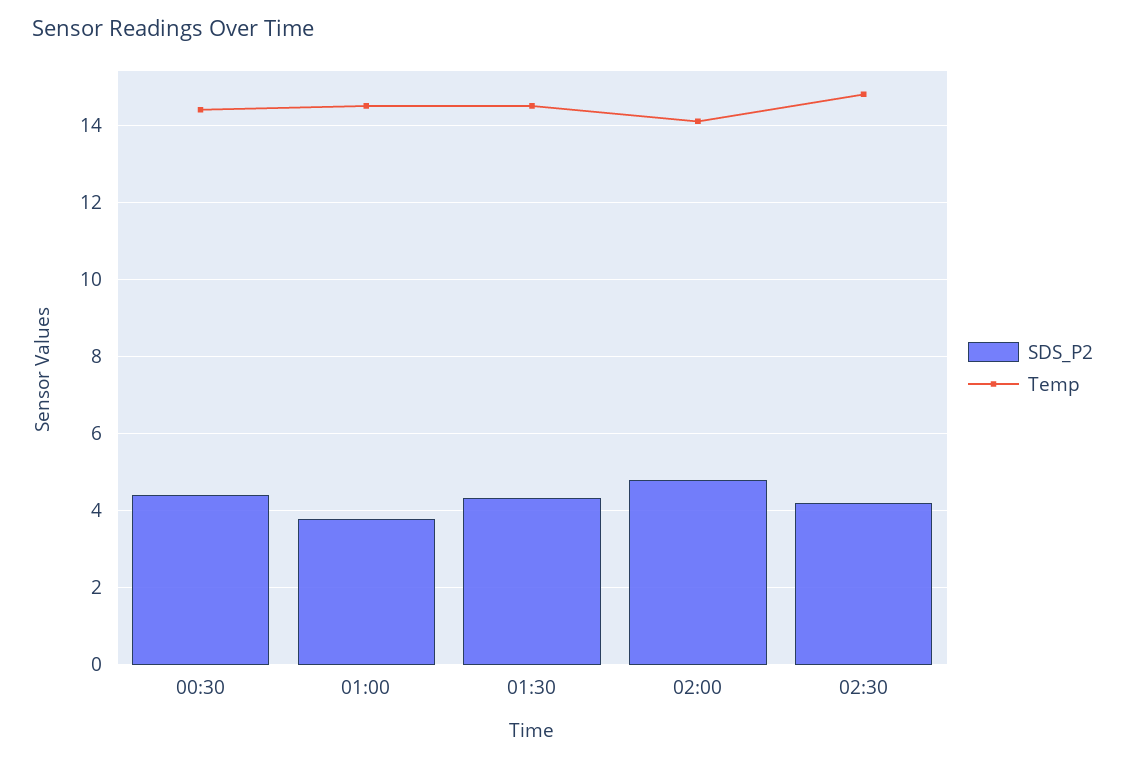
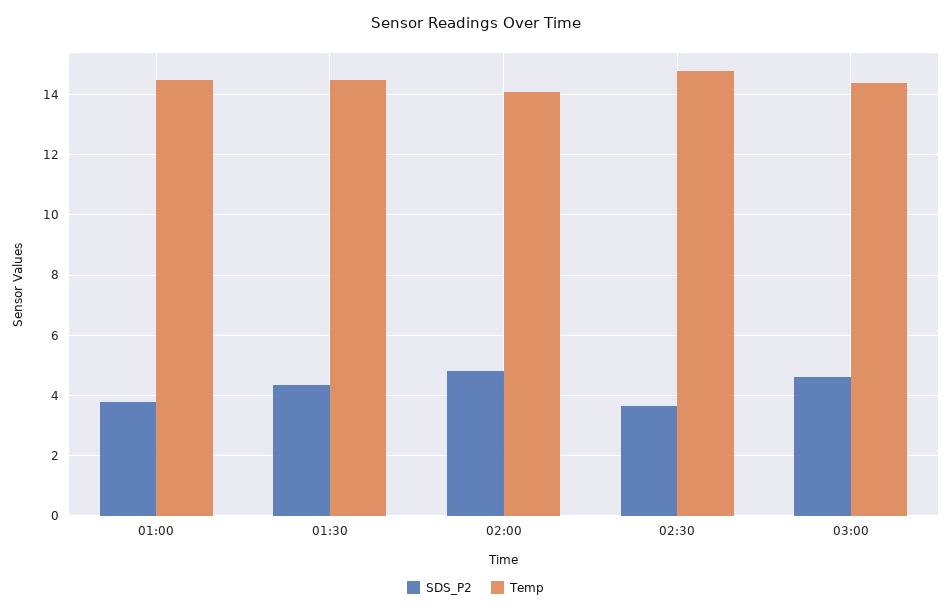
SDS_P2, 00:30: 4.4 -> none
Temp, 00:30: 14.4 -> none
SDS_P2, 02:30: 4.2 -> 3.6
SDS_P2, 03:00: none -> 4.6
Temp, 03:00: none -> 14.4

